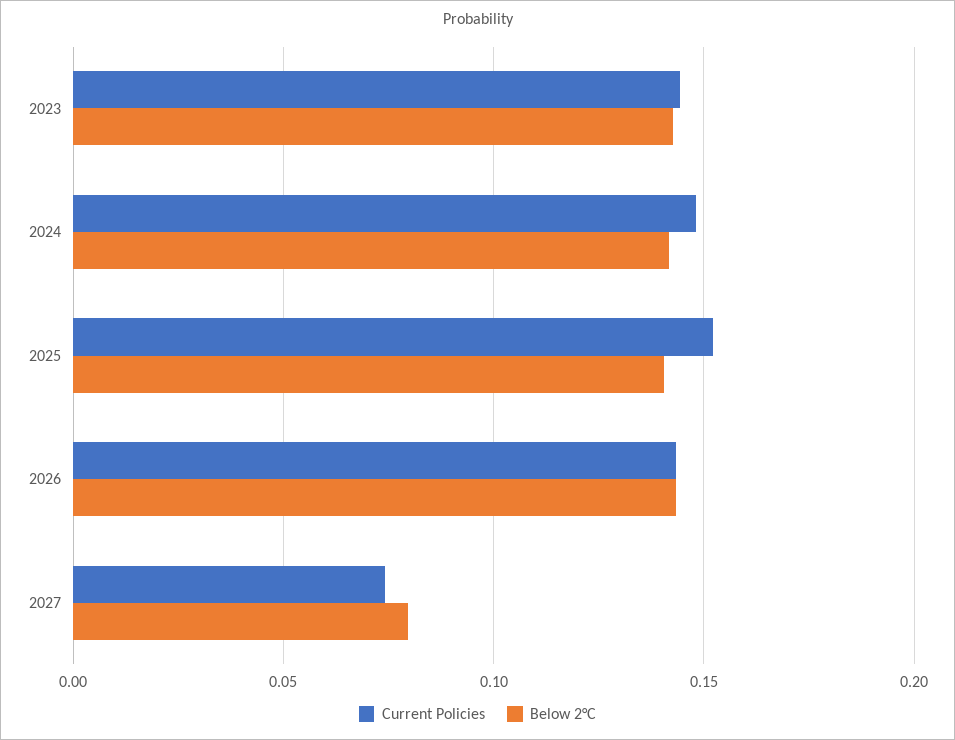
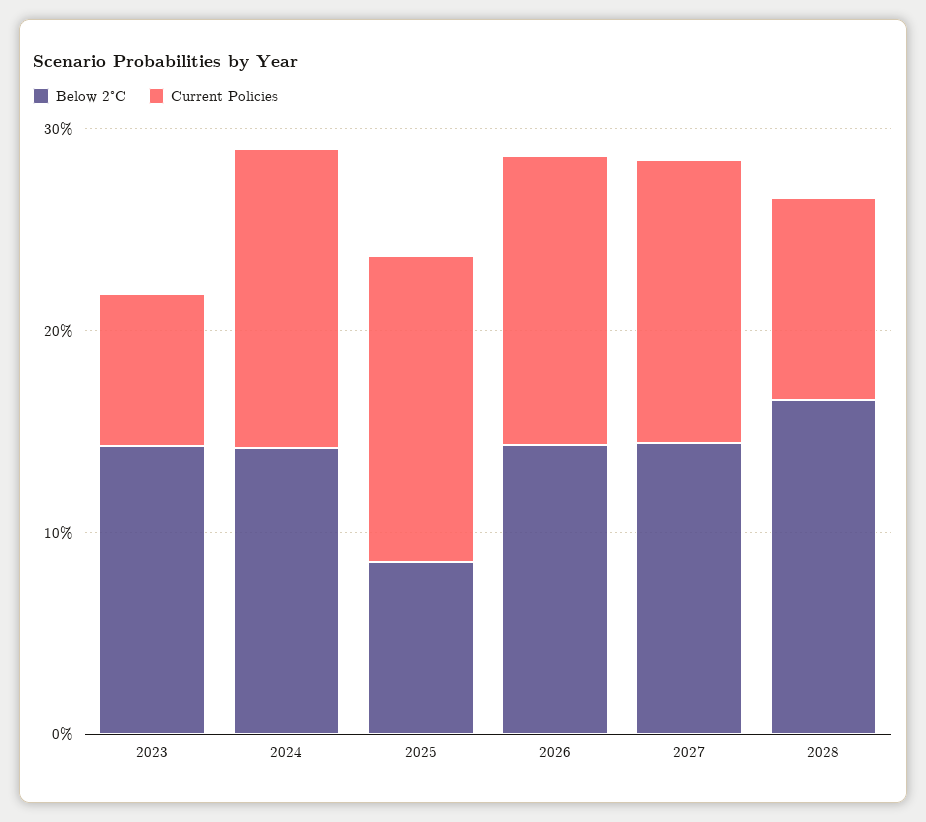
Current Policies, 2023: 0.145 -> 0.08
Below 2°C, 2025: 0.14 -> 0.08
Current Policies, 2027: 0.075 -> 0.14
Below 2°C, 2027: 0.08 -> 0.14
Below 2°C, 2028: none -> 0.16
Current Policies, 2028: none -> 0.1

